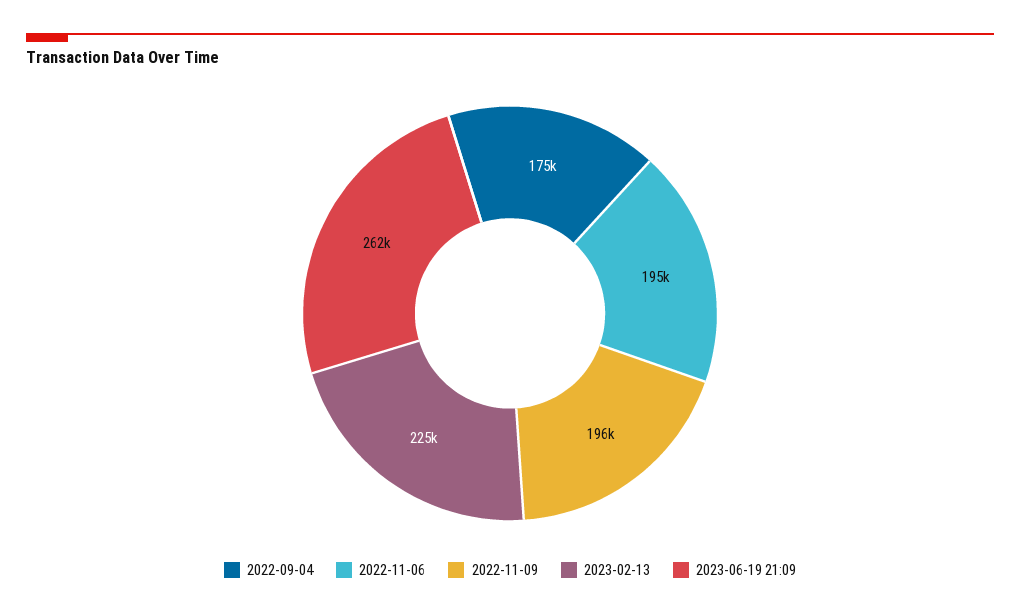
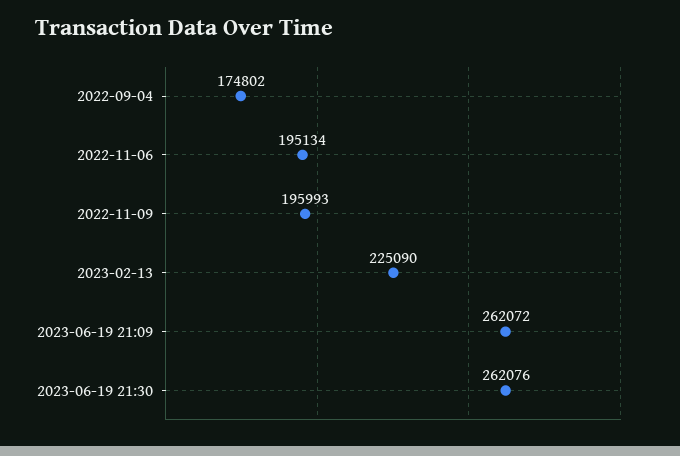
2023-06-19 21:30: none -> 262076

